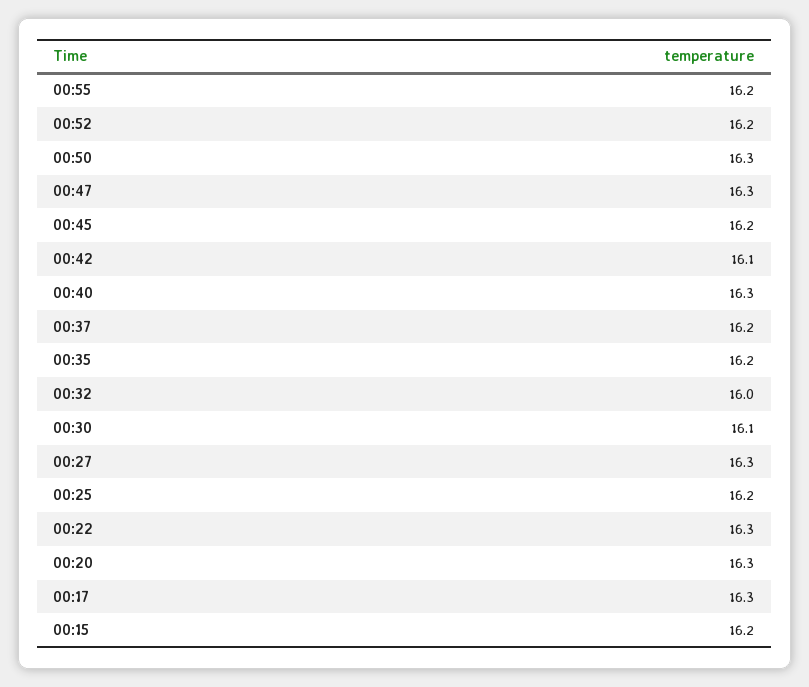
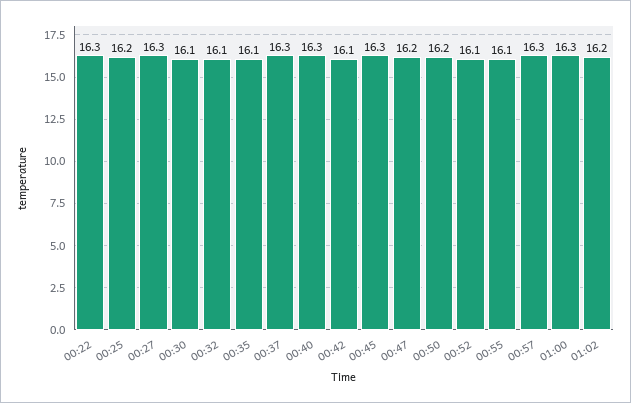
00:55: 16.2 -> 16.1
00:52: 16.2 -> 16.1
00:50: 16.3 -> 16.2
00:47: 16.3 -> 16.2
00:45: 16.2 -> 16.3
00:37: 16.2 -> 16.3
00:35: 16.2 -> 16.1
00:32: 16 -> 16.1
00:20: 16.3 -> none
00:17: 16.3 -> none
00:15: 16.2 -> none
00:57: none -> 16.3
01:00: none -> 16.3
01:02: none -> 16.2

